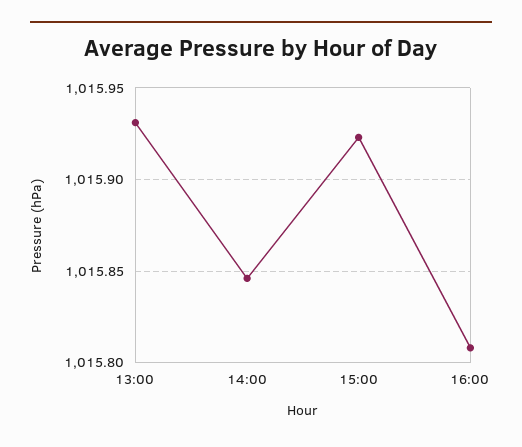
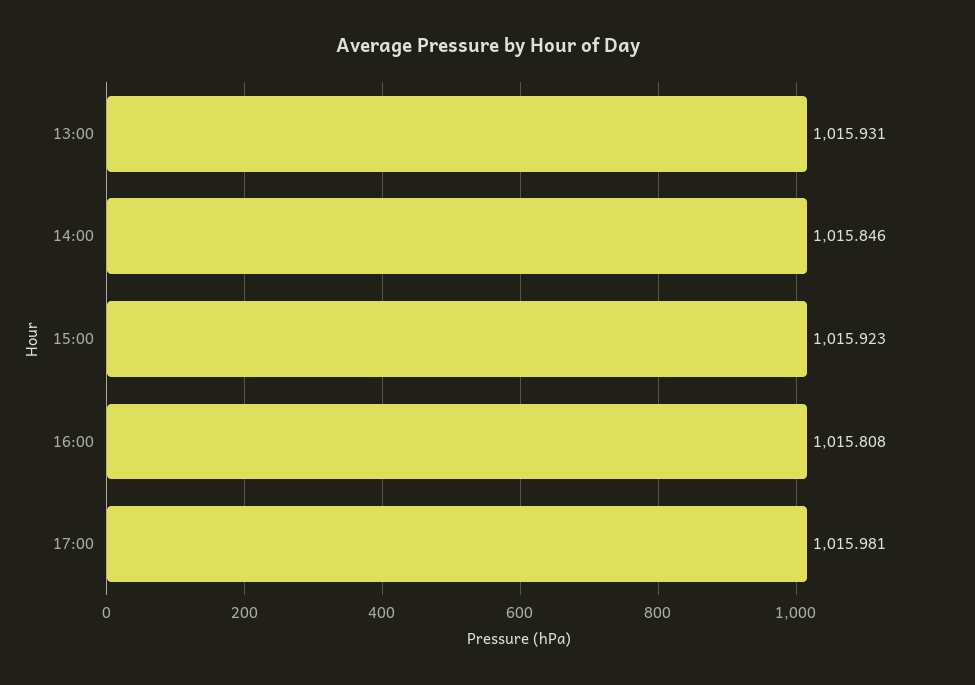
17:00: none -> 1015.981

